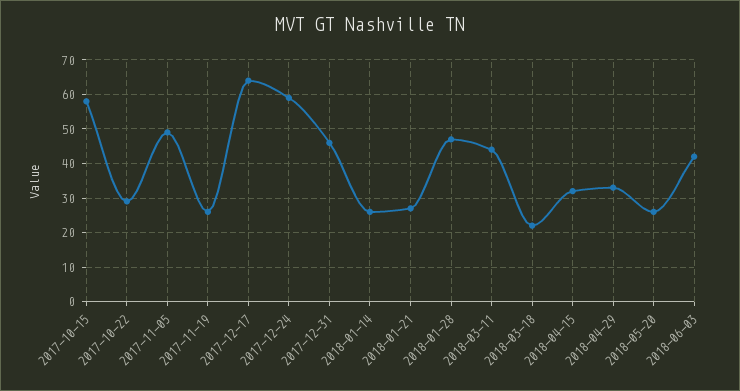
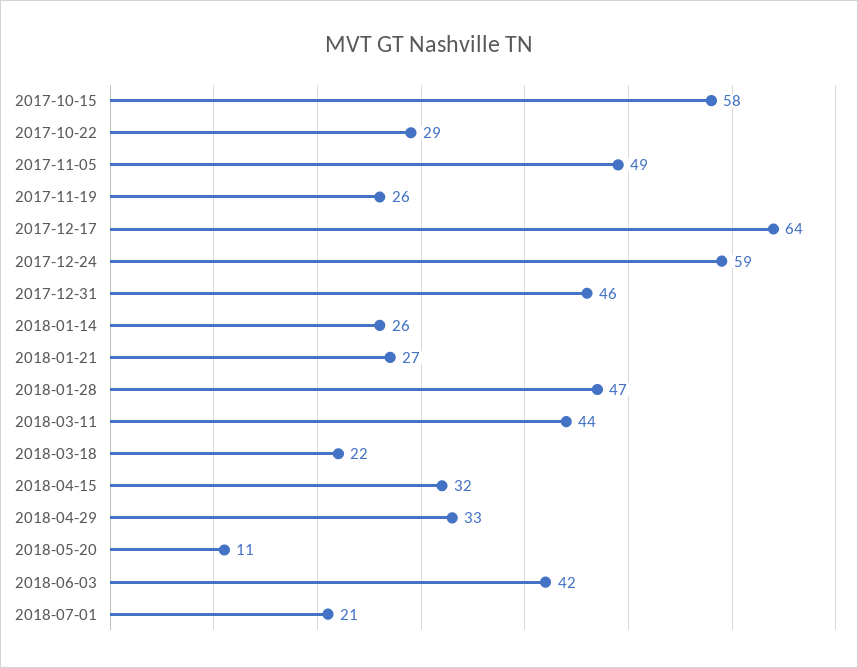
2018-05-20: 25 -> 11
2018-07-01: none -> 21

